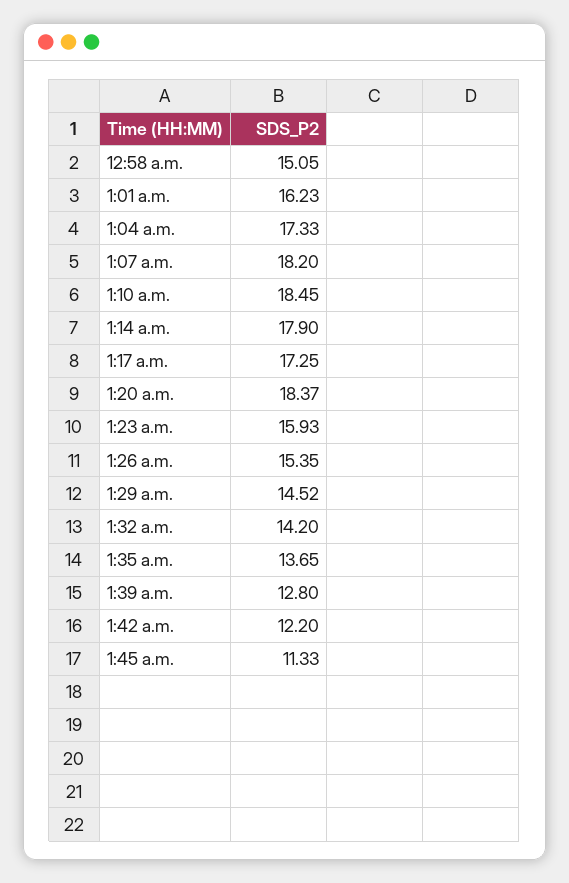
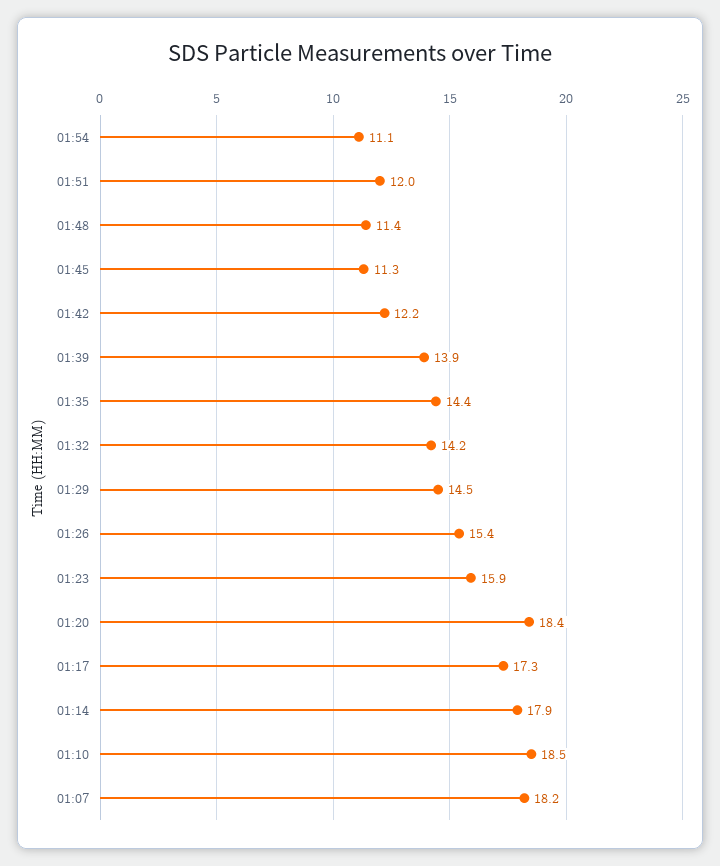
12:58 a.m.: 15.05 -> none
1:01 a.m.: 16.23 -> none
1:04 a.m.: 17.33 -> none
1:35 a.m.: 13.65 -> 14.4
1:39 a.m.: 12.8 -> 13.9
01:54: none -> 11.1
01:51: none -> 12
01:48: none -> 11.4

